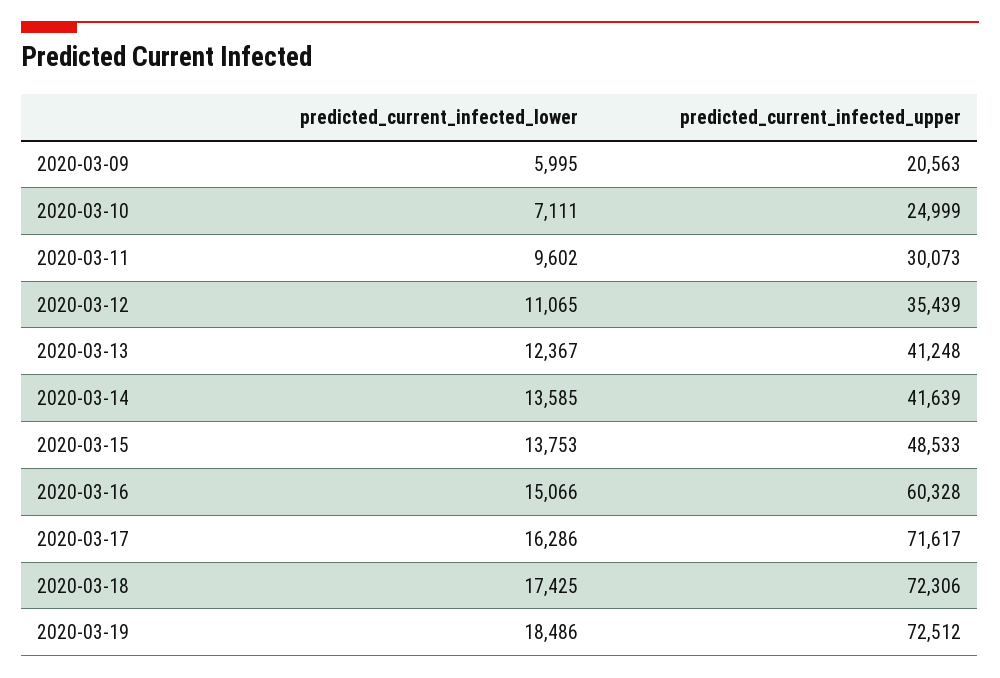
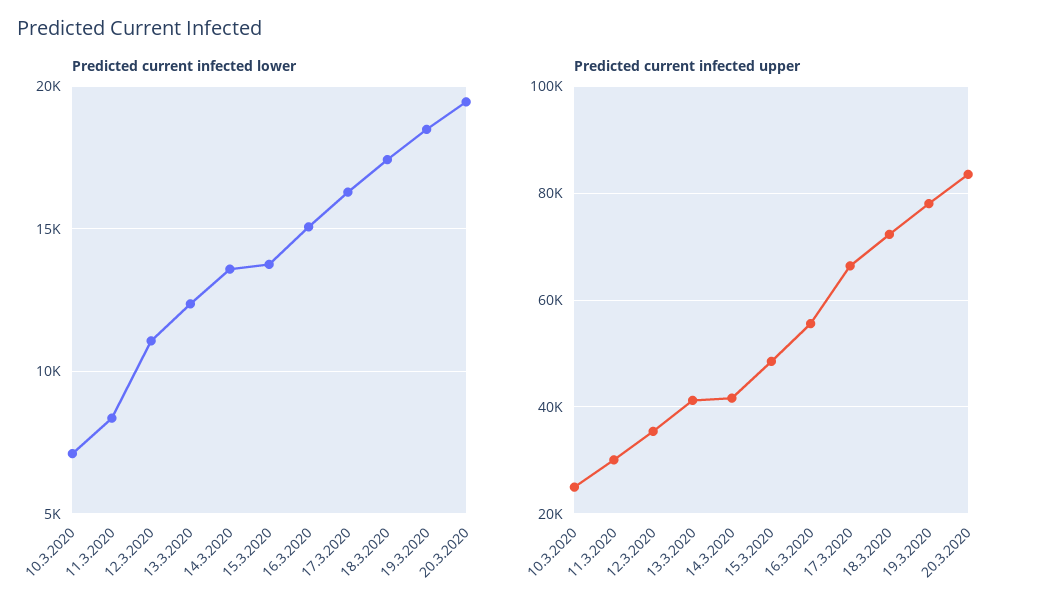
predicted_current_infected_lower, 2020-03-09: 5995 -> none
predicted_current_infected_upper, 2020-03-09: 20563 -> none
predicted_current_infected_lower, 2020-03-11: 9602 -> 8500
predicted_current_infected_upper, 2020-03-16: 60328 -> 56000
predicted_current_infected_upper, 2020-03-17: 71617 -> 66000
predicted_current_infected_upper, 2020-03-19: 72512 -> 78000
predicted_current_infected_lower, 20.3.2020: none -> 19500
predicted_current_infected_upper, 20.3.2020: none -> 84000

